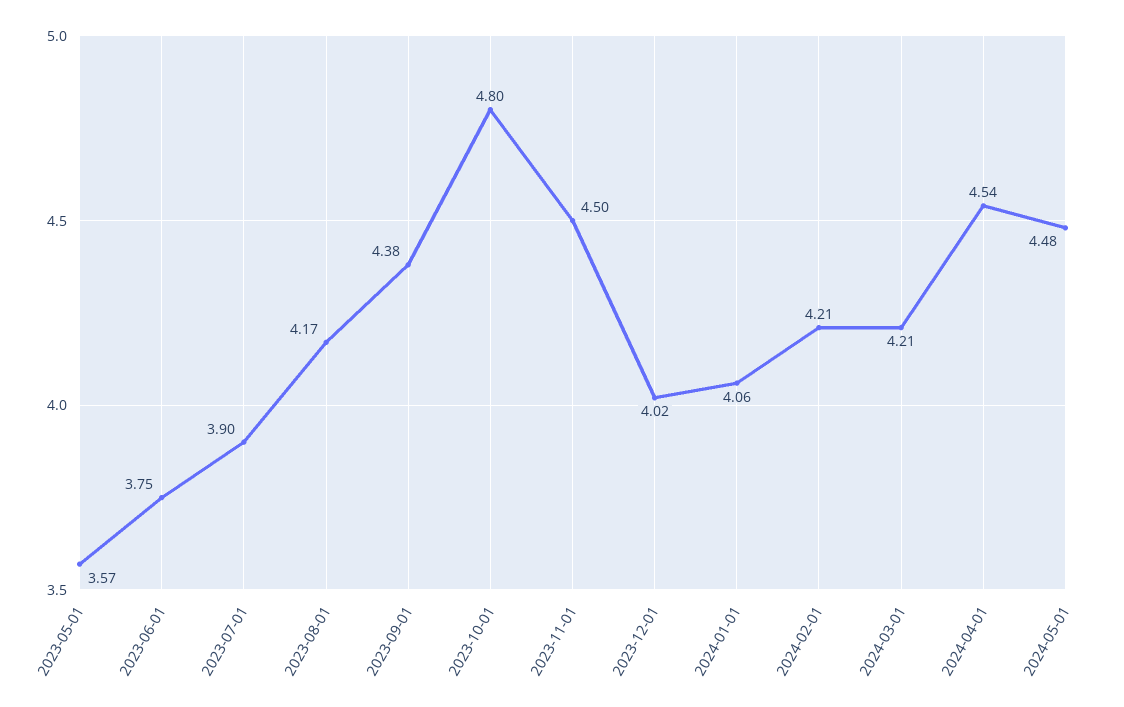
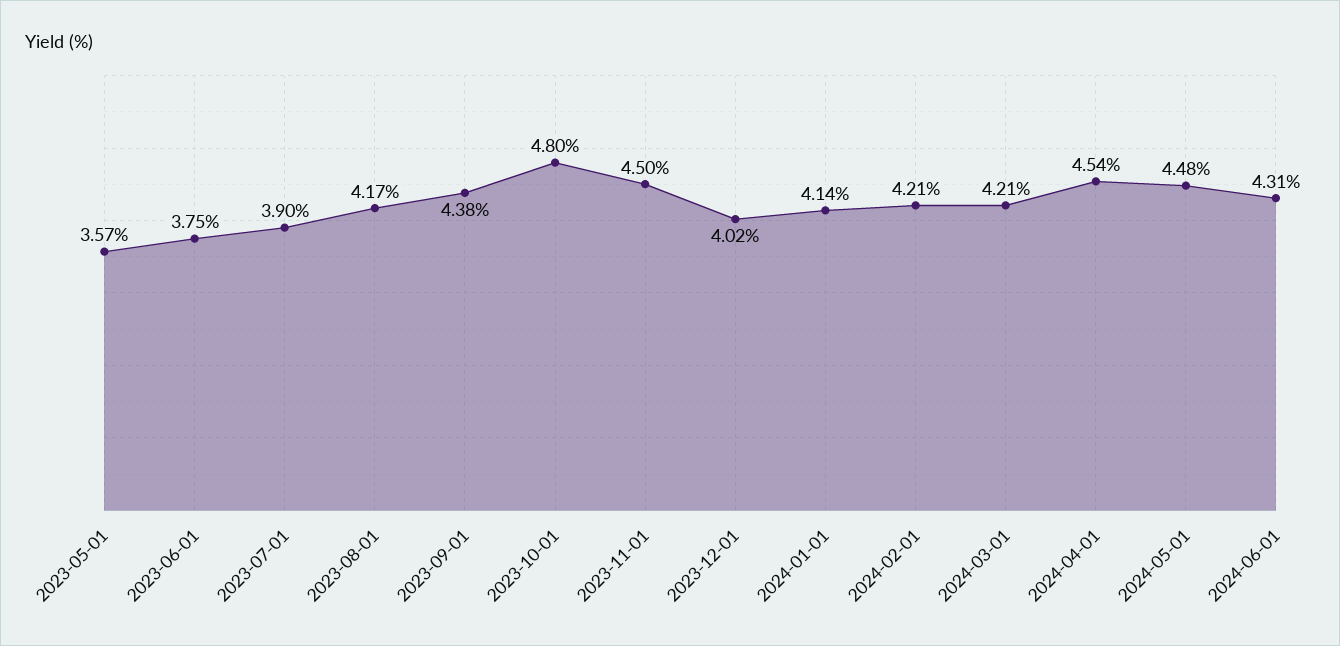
2024-01-01: 4.06 -> 4.14
2024-06-01: none -> 4.31

